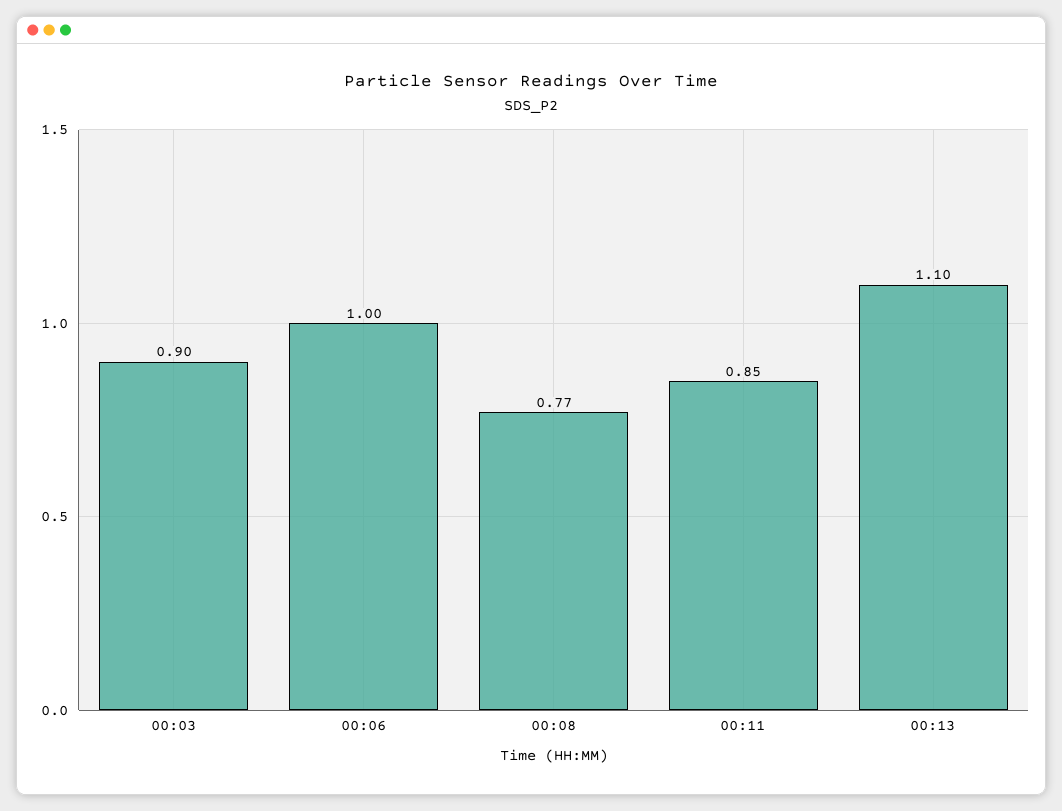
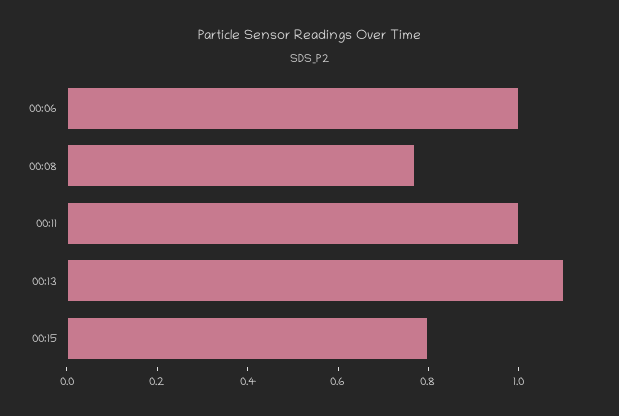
00:03: 0.9 -> none
00:11: 0.85 -> 1
00:15: none -> 0.8

